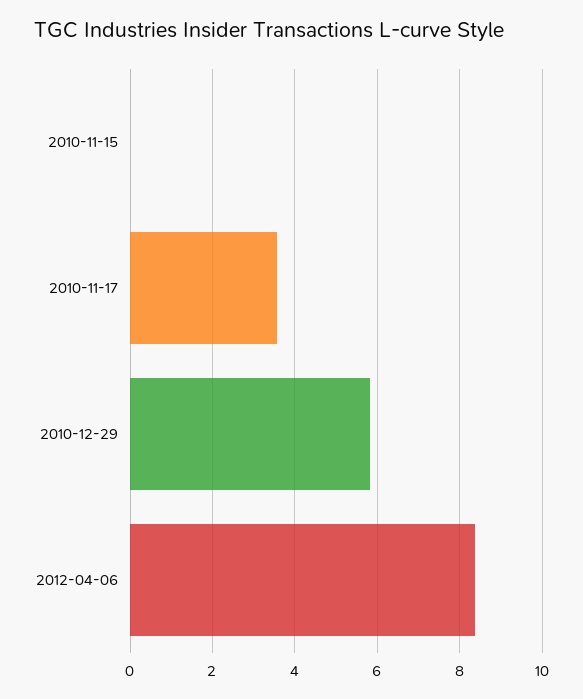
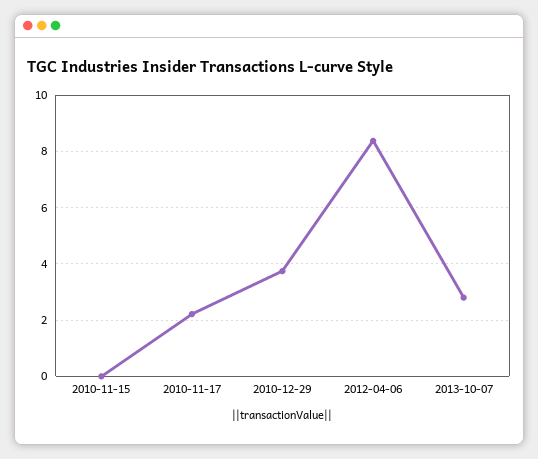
2010-11-17: 3.6 -> 2.25
2010-12-29: 5.8 -> 3.75
2013-10-07: none -> 2.75

